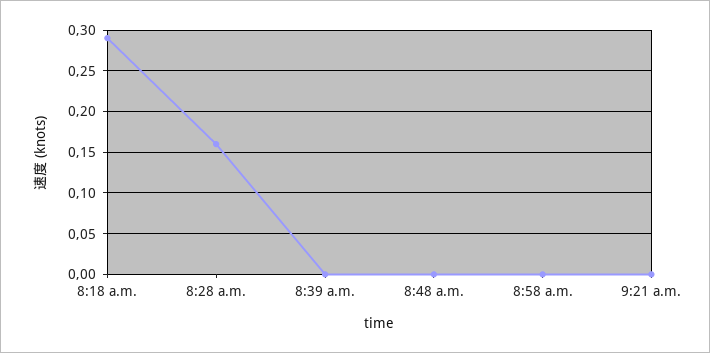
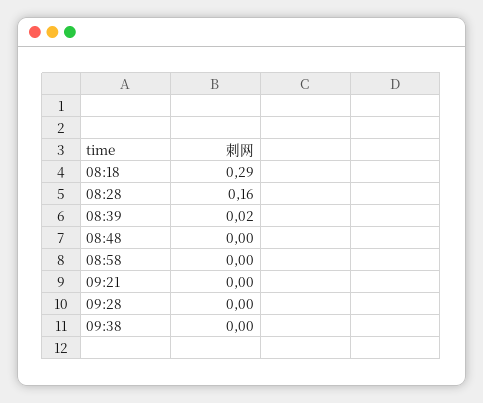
8:39 a.m.: 0 -> 0.02
09:28: none -> 0
09:38: none -> 0

